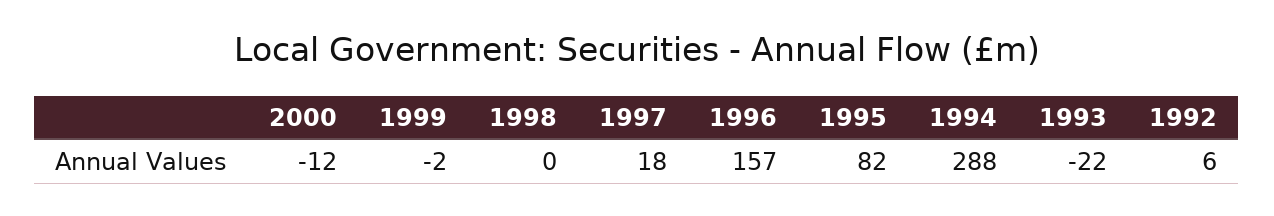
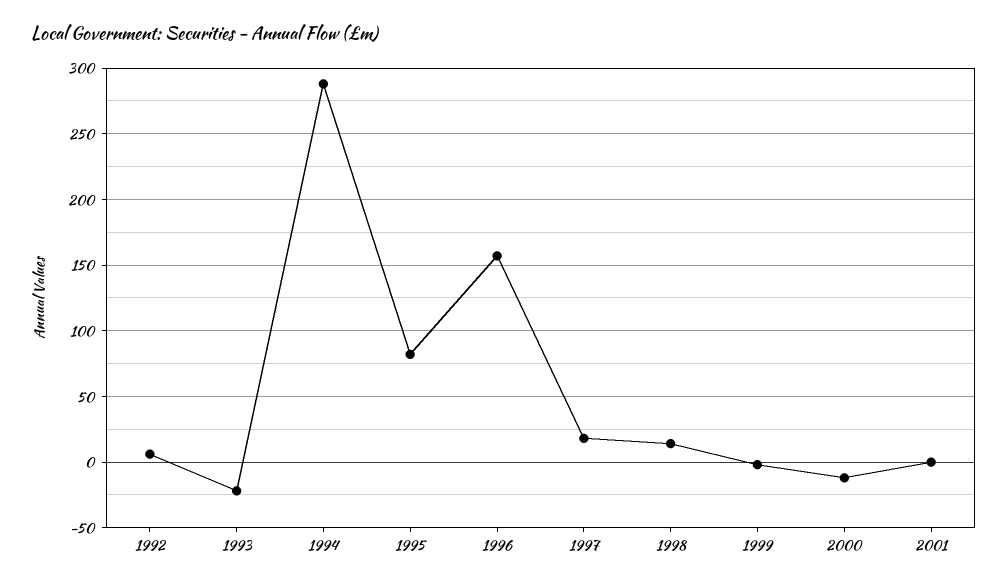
1998: 0 -> 15
2001: none -> 0

